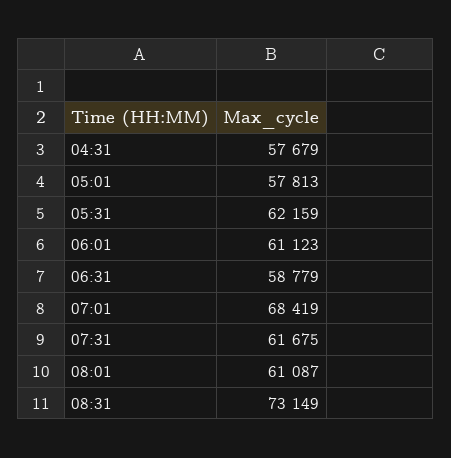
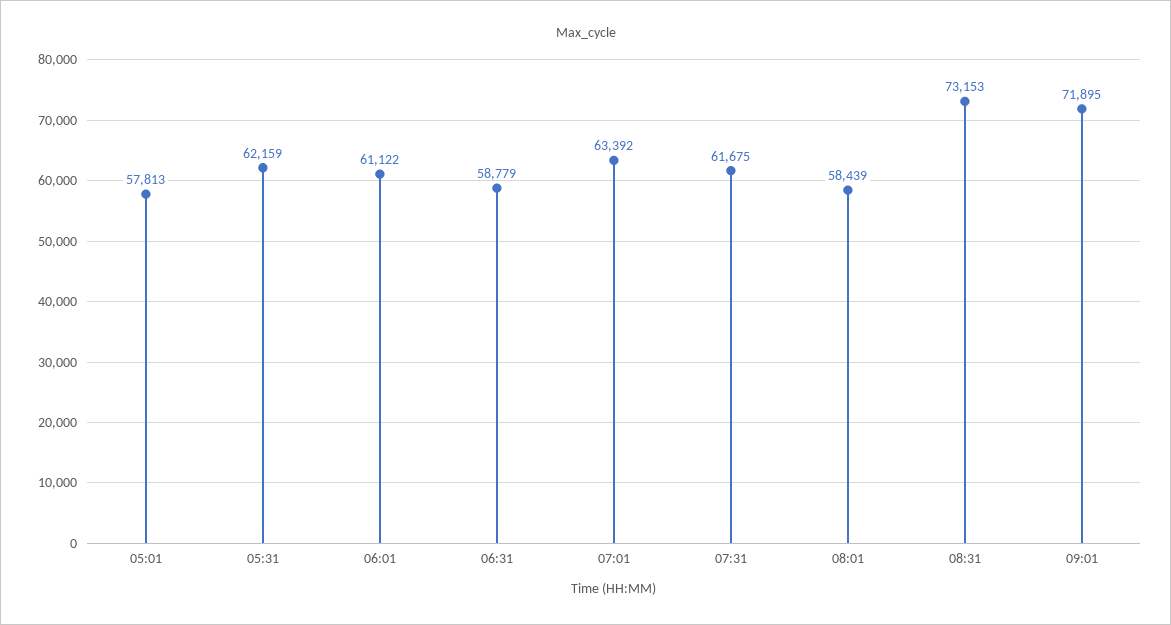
04:31: 57679 -> none
06:01: 61123 -> 61122
07:01: 68419 -> 63392
08:01: 61087 -> 58439
08:31: 73149 -> 73153
09:01: none -> 71895

